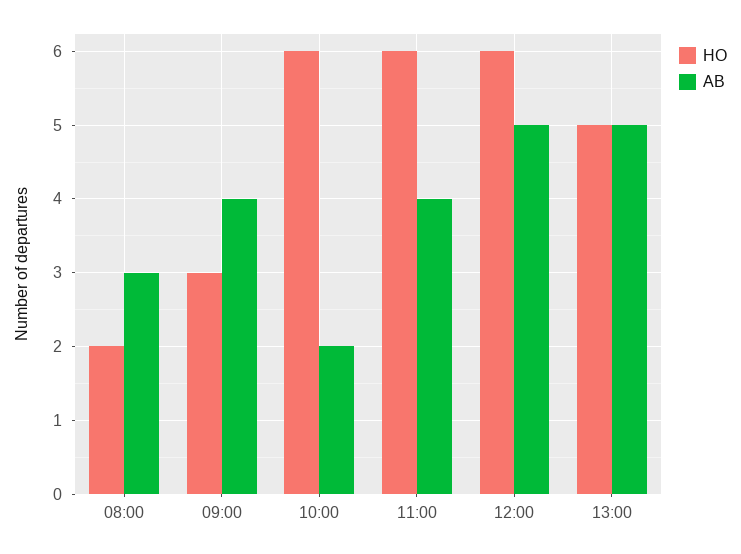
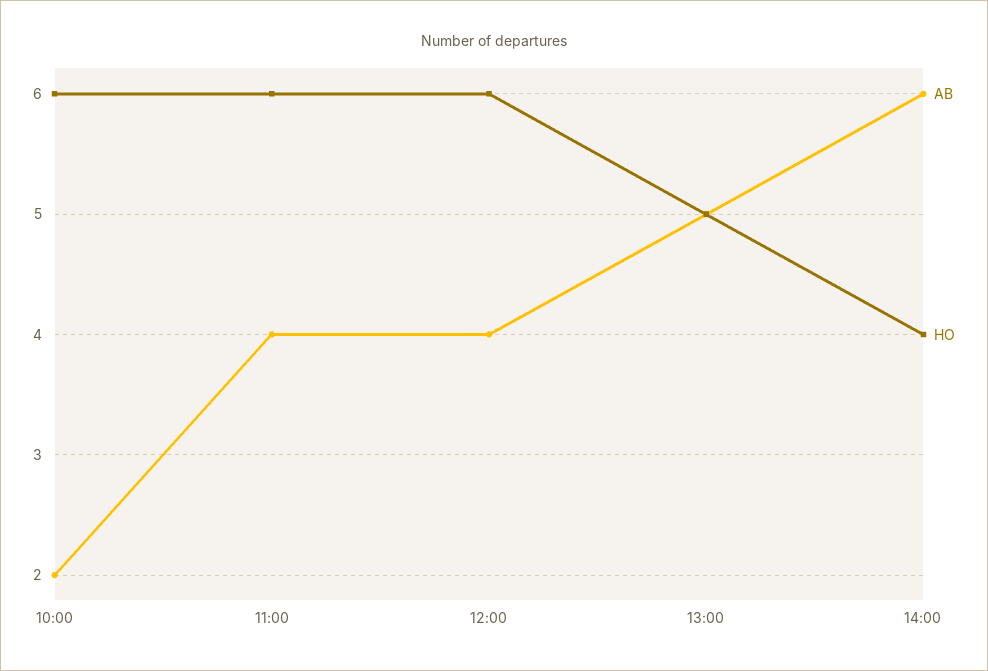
HO, 08:00: 2 -> none
AB, 08:00: 3 -> none
HO, 09:00: 3 -> none
AB, 09:00: 4 -> none
AB, 12:00: 5 -> 4
AB, 14:00: none -> 6
HO, 14:00: none -> 4

